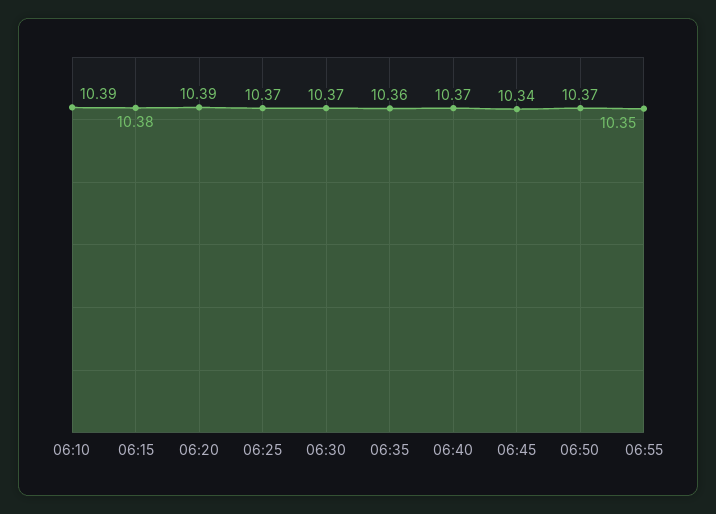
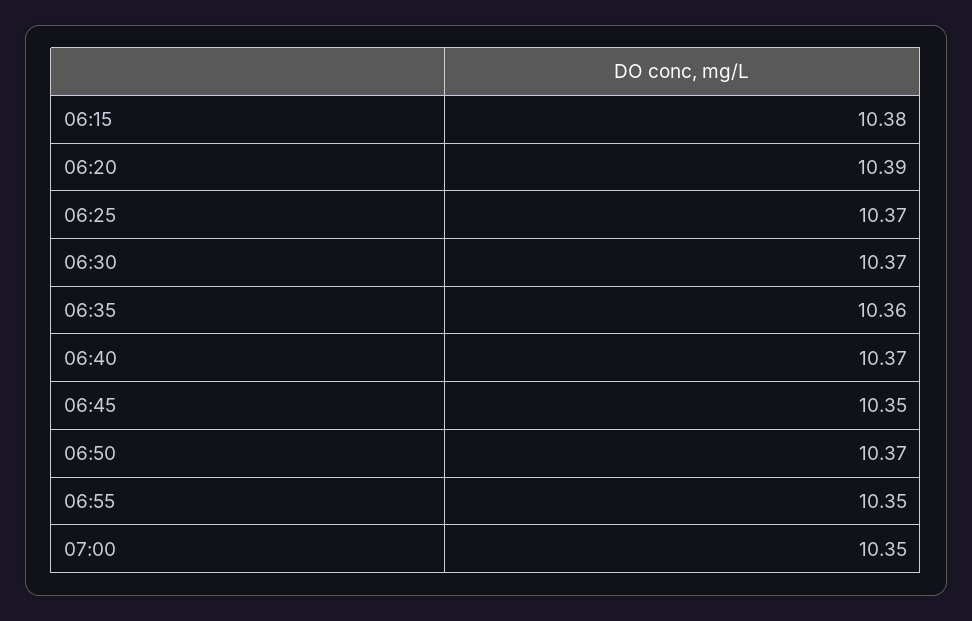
06:10: 10.39 -> none
06:45: 10.34 -> 10.35
07:00: none -> 10.35

